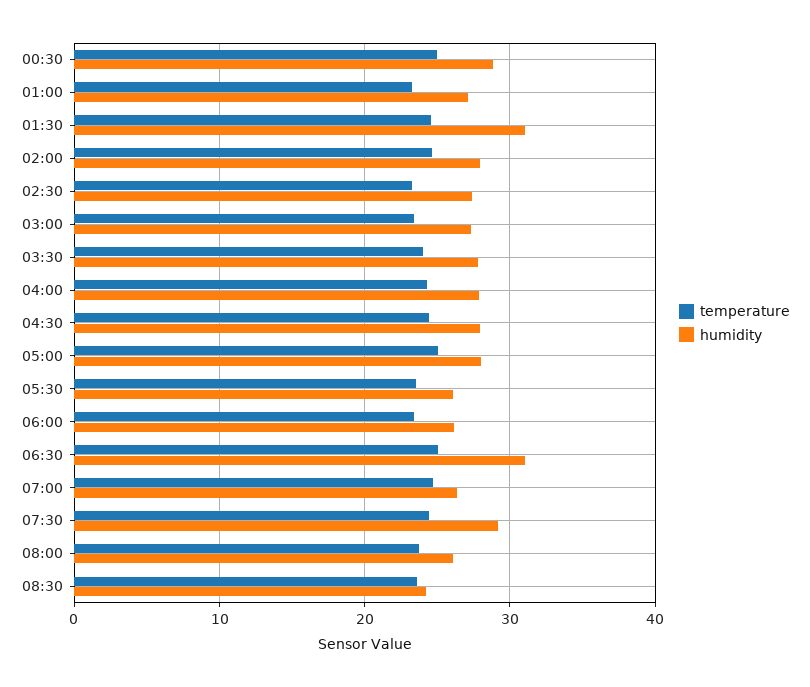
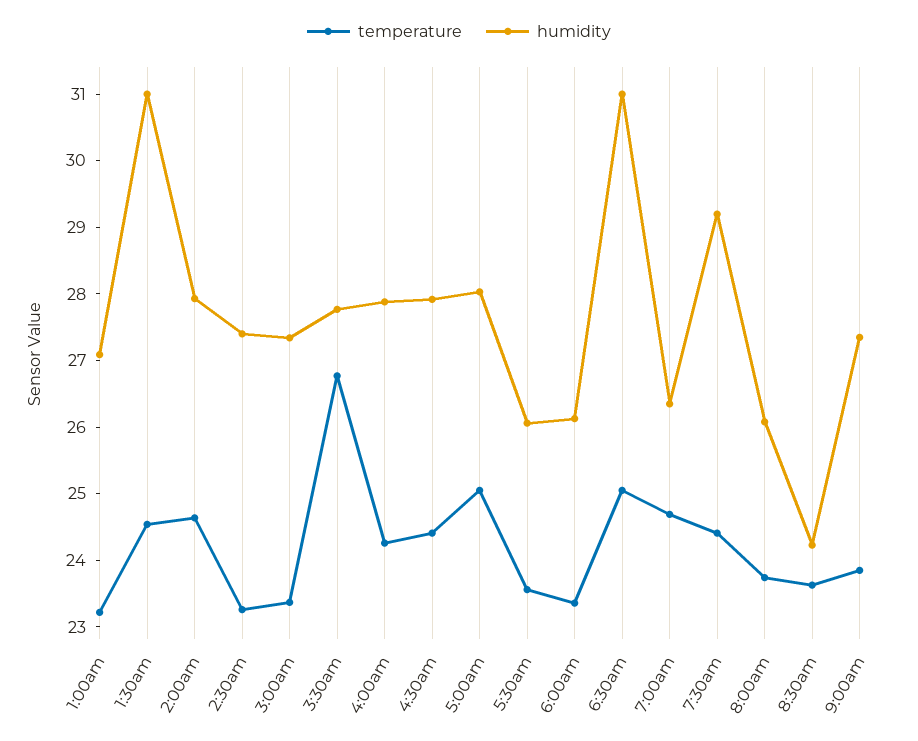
temperature, 00:30: 25 -> none
humidity, 00:30: 29 -> none
temperature, 03:30: 24 -> 26.8
temperature, 9:00am: none -> 23.8
humidity, 9:00am: none -> 27.4

